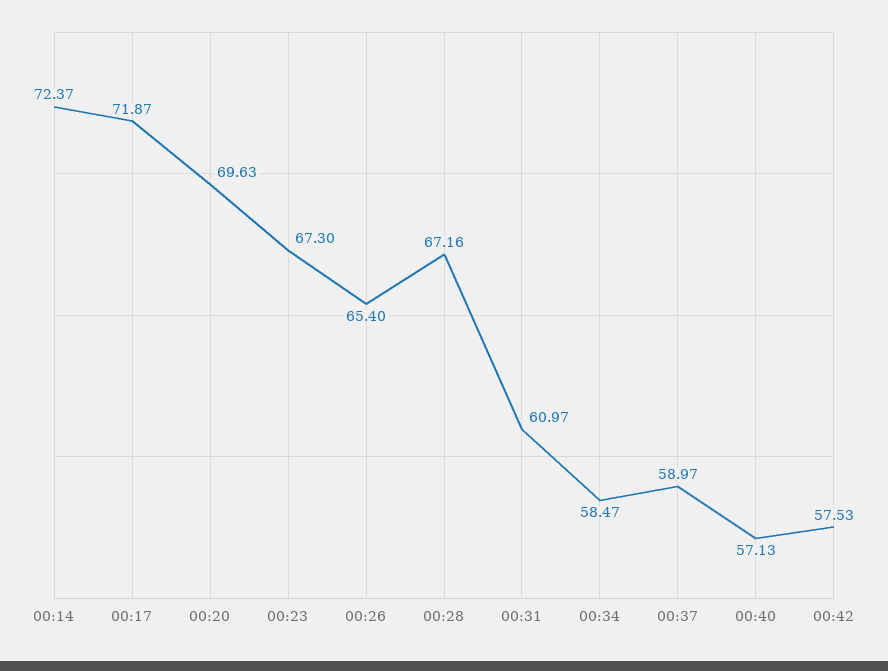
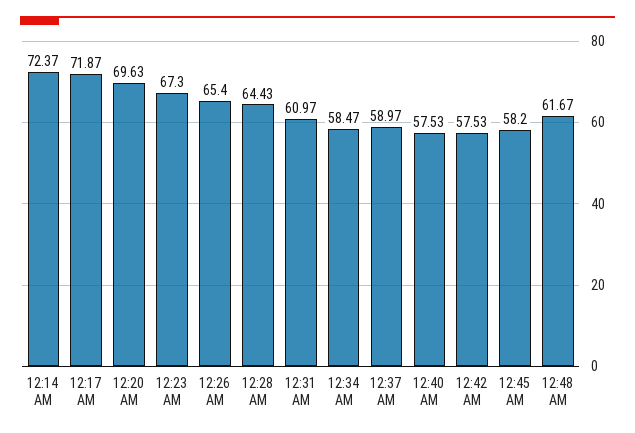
00:28: 67.16 -> 64.43
00:40: 57.13 -> 57.53
12:45 AM: none -> 58.2
12:48 AM: none -> 61.67

